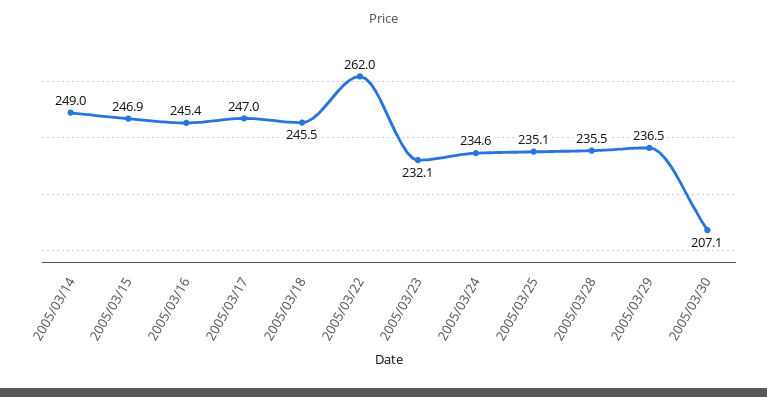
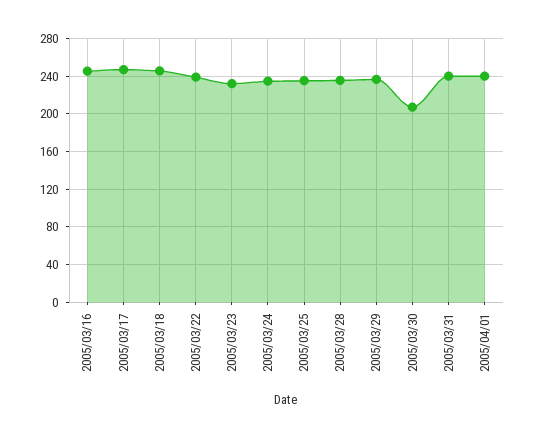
2005/03/14: 249 -> none
2005/03/15: 246.9 -> none
2005/03/22: 262 -> 240
2005/03/31: none -> 240
2005/04/01: none -> 240

